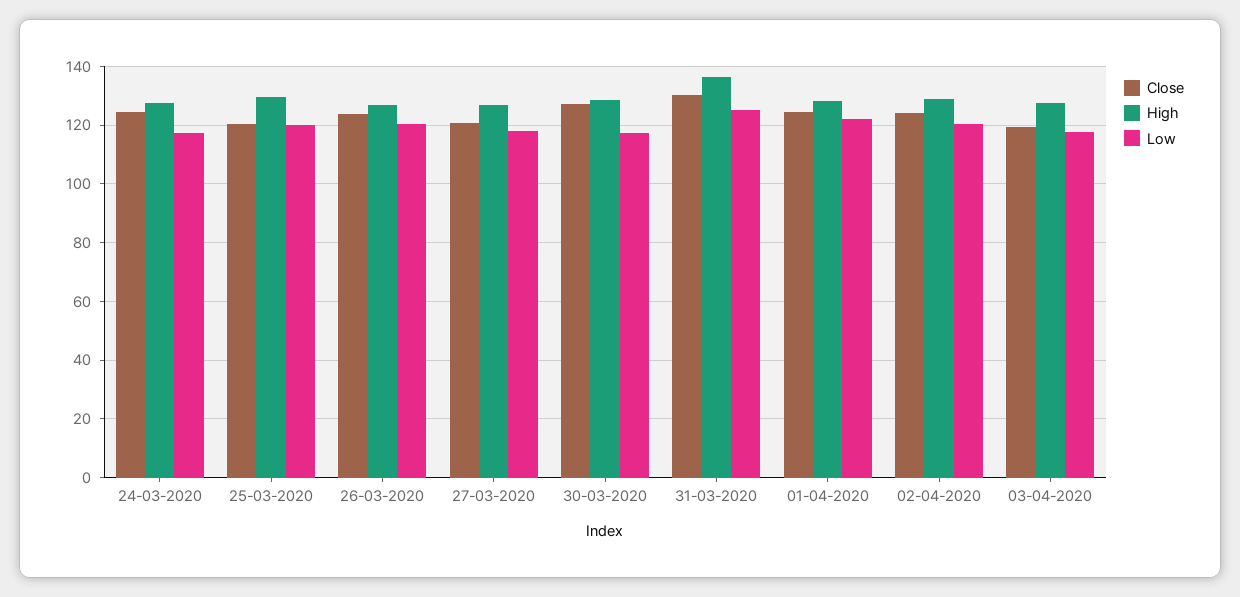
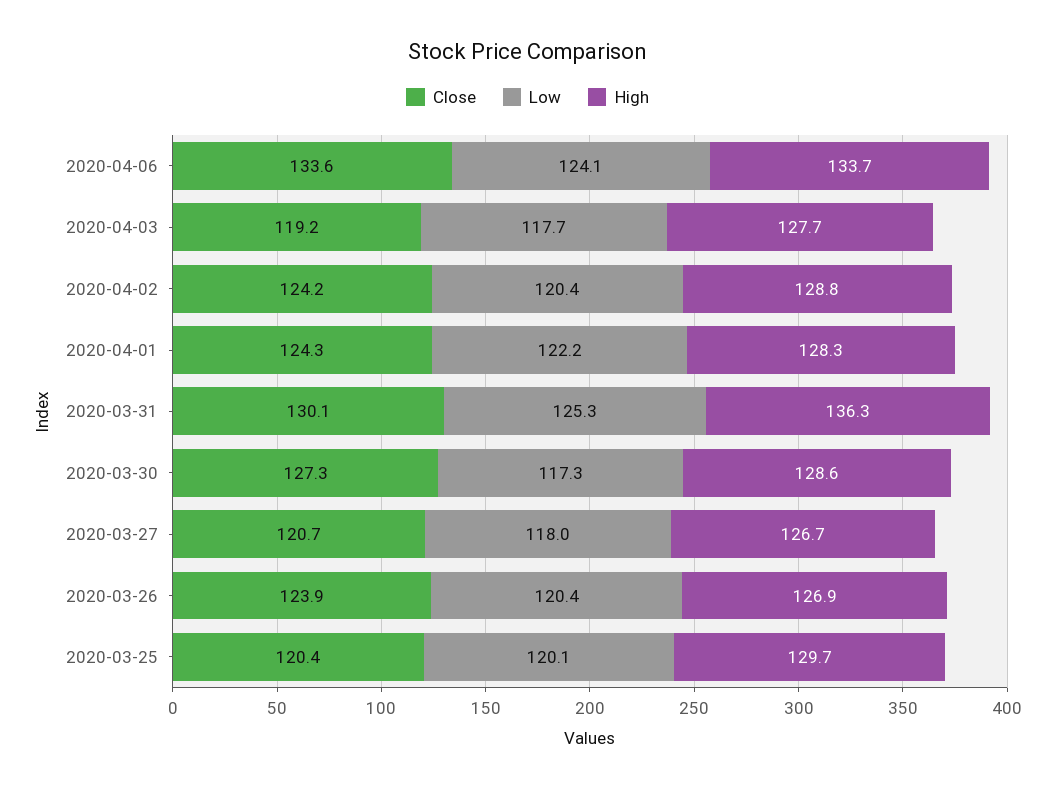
Close, 24-03-2020: 125 -> none
High, 24-03-2020: 127.5 -> none
Low, 24-03-2020: 117.5 -> none
Close, 2020-04-06: none -> 133.6
Low, 2020-04-06: none -> 124.1
High, 2020-04-06: none -> 133.7

